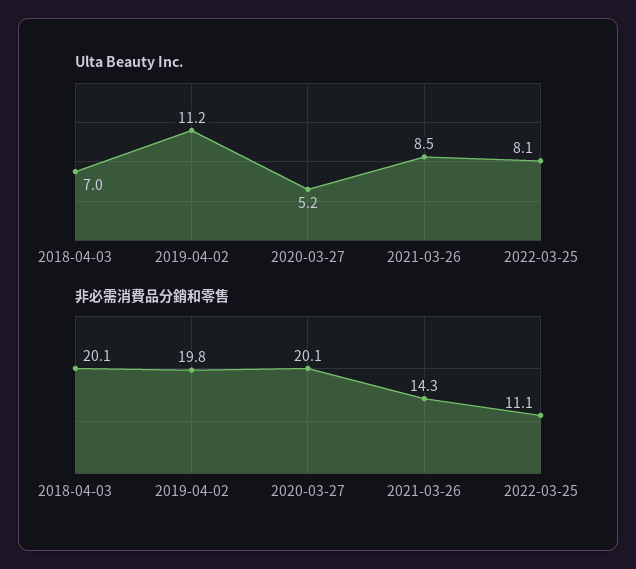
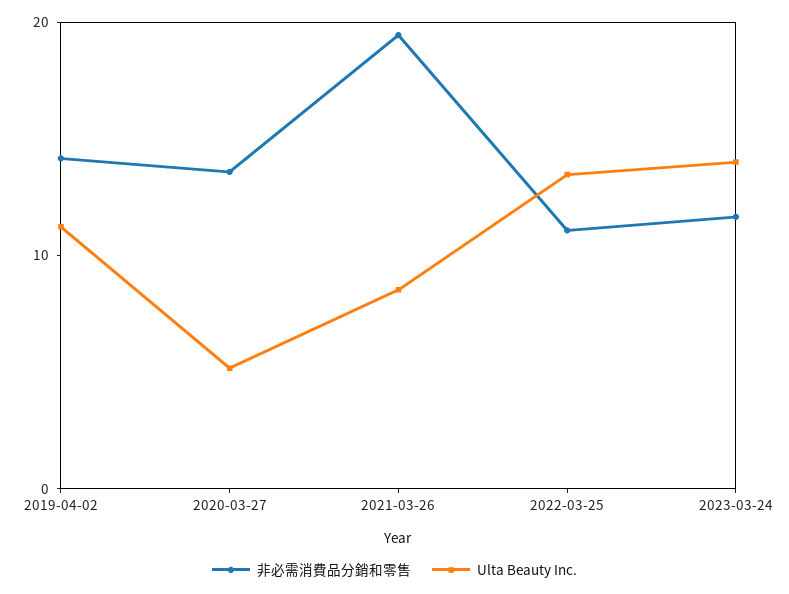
Ulta Beauty Inc., 2018-04-03: 7 -> none
Ulta Beauty Inc., 2022-03-25: 8.1 -> 14
非必需消費品分銷和零售, 2018-04-03: 20.1 -> none
非必需消費品分銷和零售, 2019-04-02: 19.8 -> 14
非必需消費品分銷和零售, 2020-03-27: 20.1 -> 14
非必需消費品分銷和零售, 2021-03-26: 14.3 -> 20
非必需消費品分銷和零售, 2023-03-24: none -> 12
Ulta Beauty Inc., 2023-03-24: none -> 14

